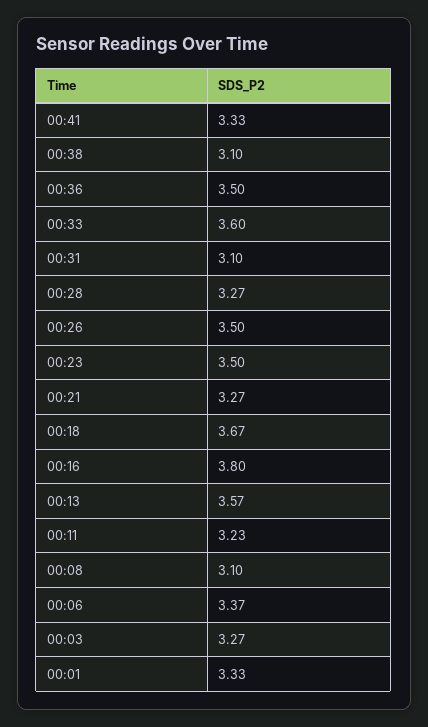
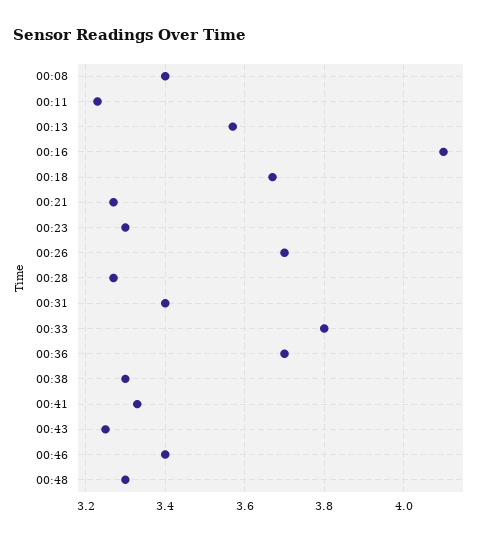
00:38: 3.1 -> 3.3
00:36: 3.5 -> 3.7
00:33: 3.6 -> 3.8
00:31: 3.1 -> 3.4
00:26: 3.5 -> 3.7
00:23: 3.5 -> 3.3
00:16: 3.8 -> 4.1
00:08: 3.1 -> 3.4
00:06: 3.37 -> none
00:03: 3.27 -> none
00:01: 3.33 -> none
00:43: none -> 3.25
00:46: none -> 3.4
00:48: none -> 3.3

